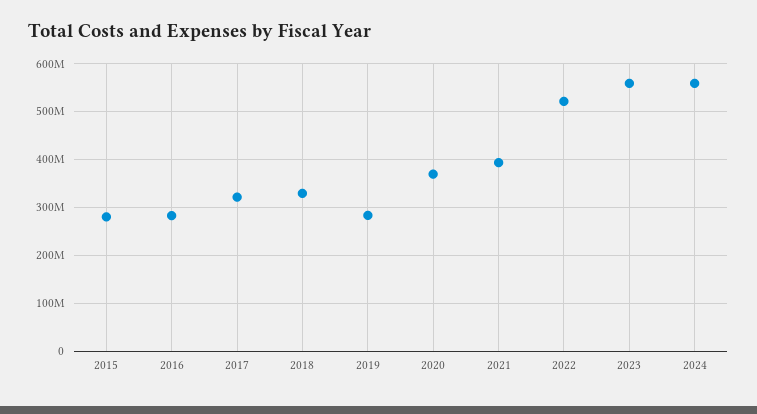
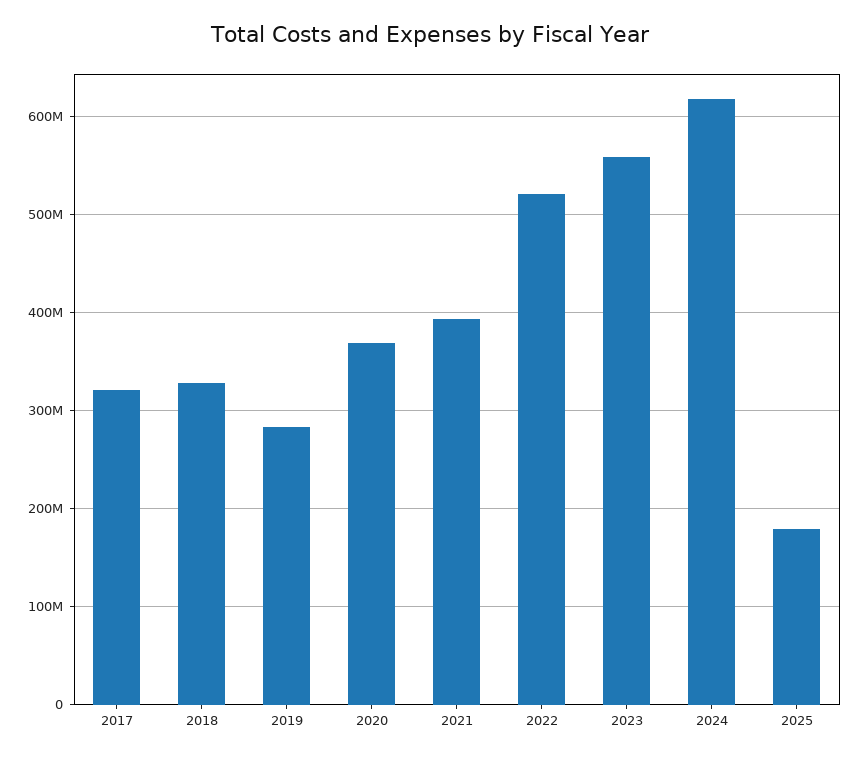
2015: 280000000 -> none
2016: 280000000 -> none
2024: 560000000 -> 620000000
2025: none -> 180000000

